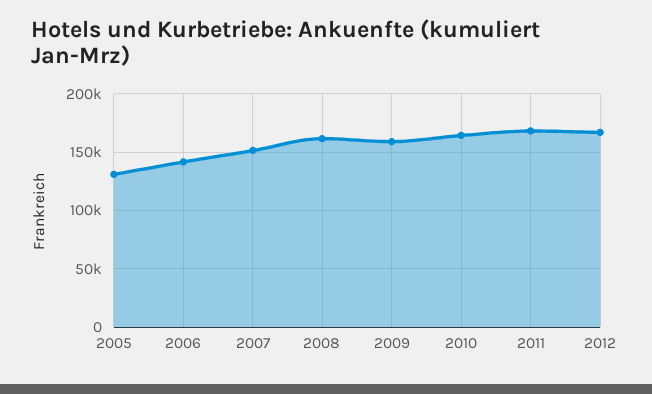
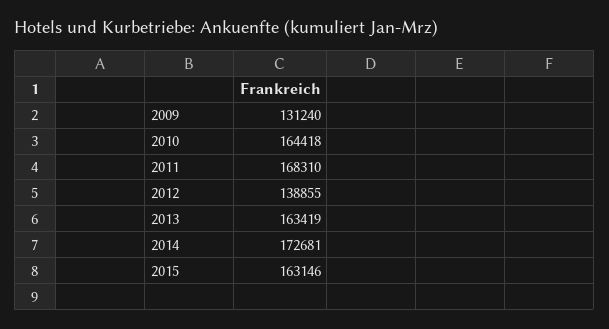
2005: 130000 -> none
2006: 140000 -> none
2007: 150000 -> none
2008: 160000 -> none
2009: 160000 -> 131240
2012: 170000 -> 138855
2013: none -> 163419
2014: none -> 172681
2015: none -> 163146

